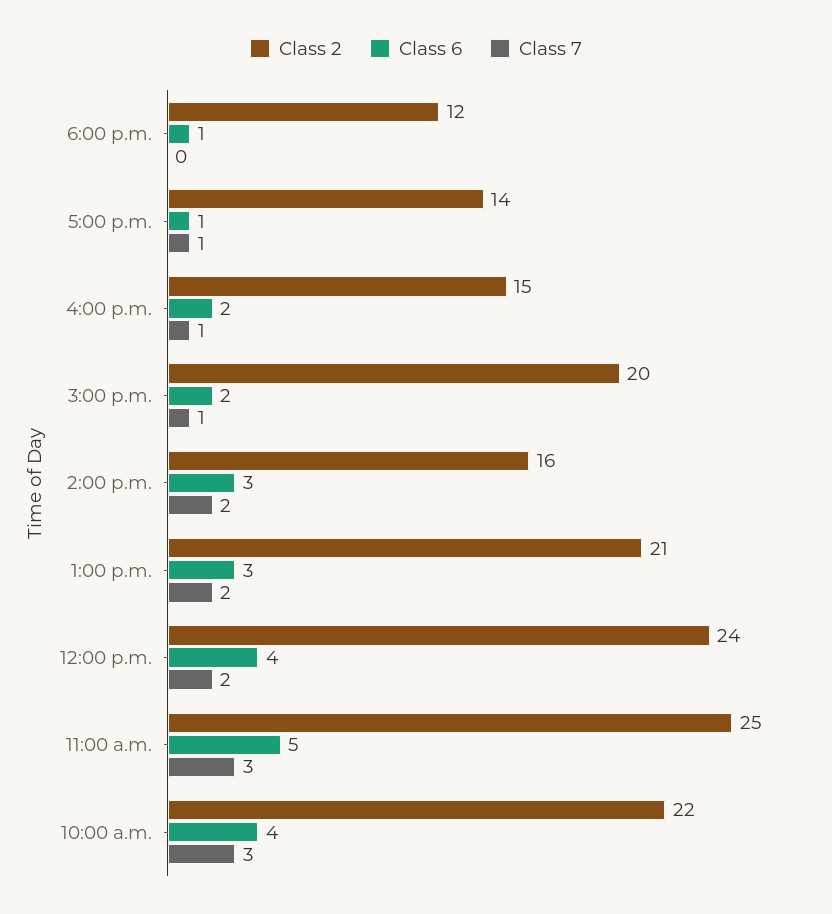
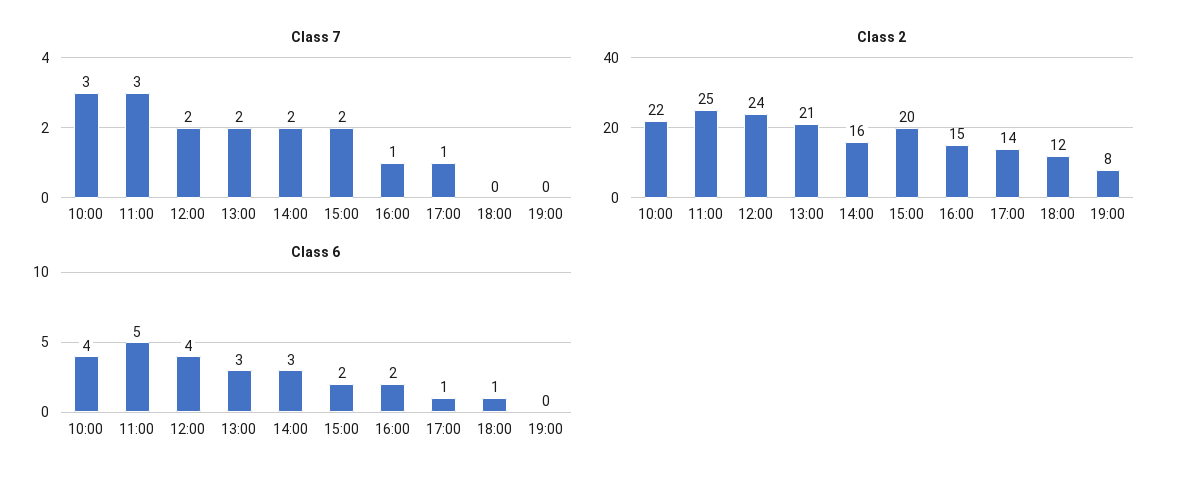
Class 7, 3:00 p.m.: 1 -> 2
Class 7, 19:00: none -> 0
Class 2, 19:00: none -> 8
Class 6, 19:00: none -> 0

